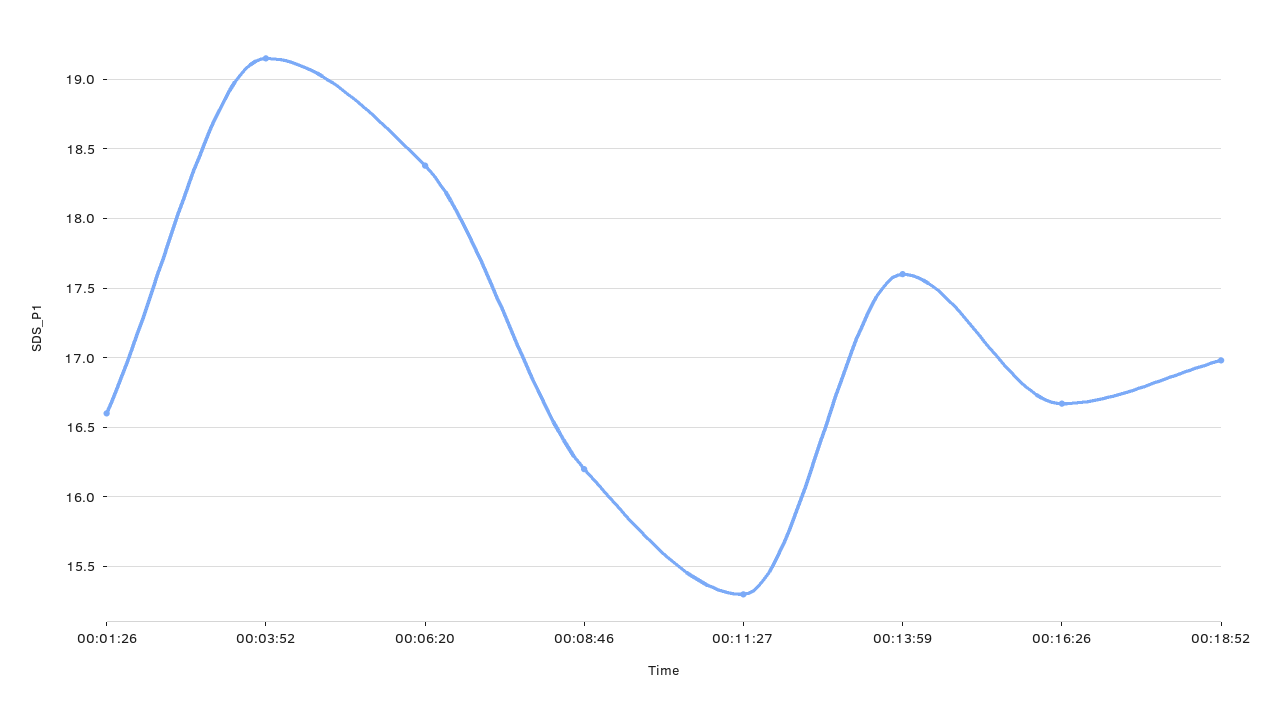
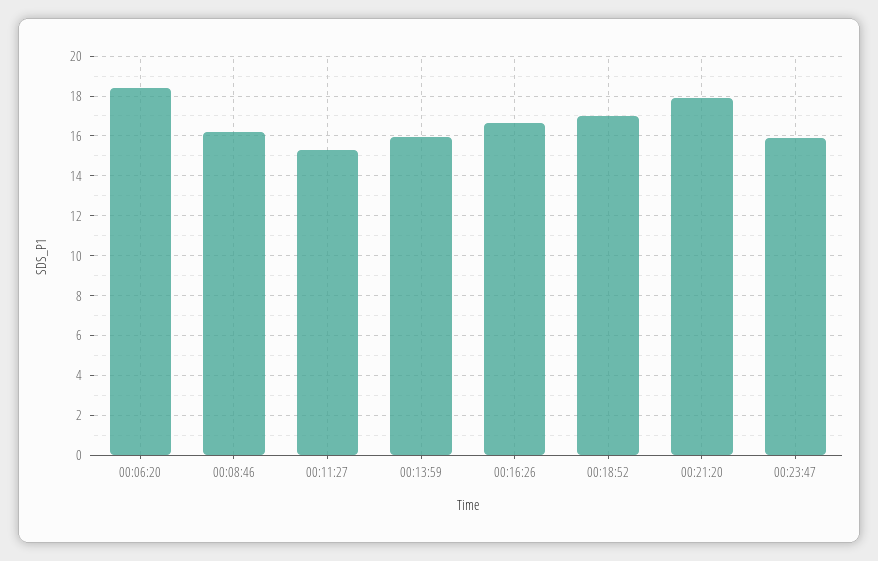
00:01:26: 16.6 -> none
00:03:52: 19.15 -> none
00:13:59: 17.6 -> 16
00:21:20: none -> 18
00:23:47: none -> 16

